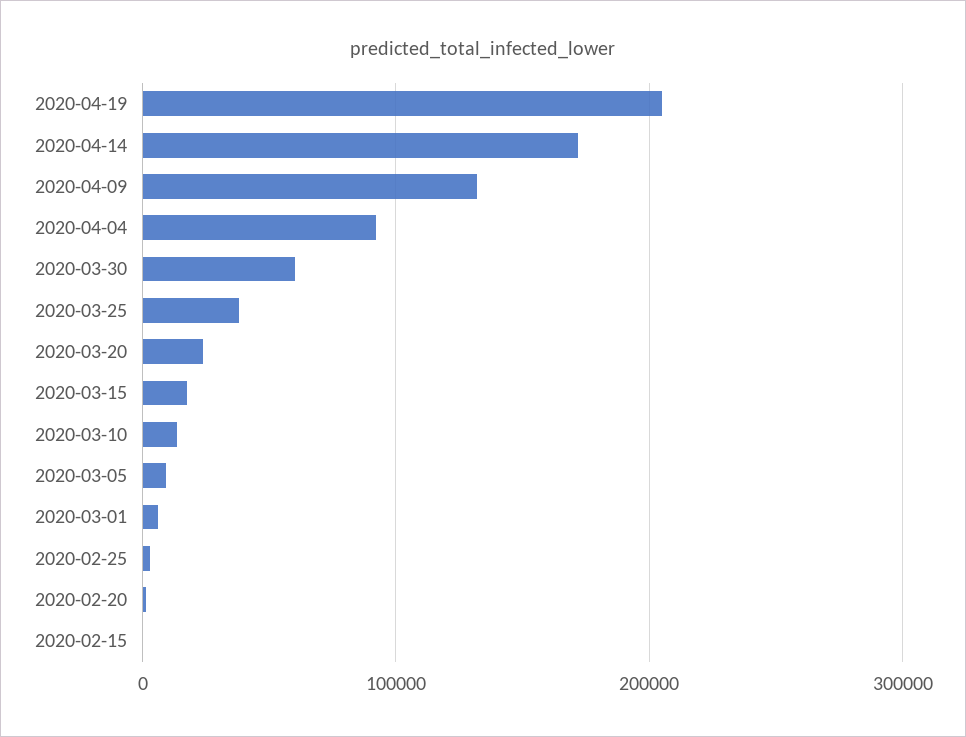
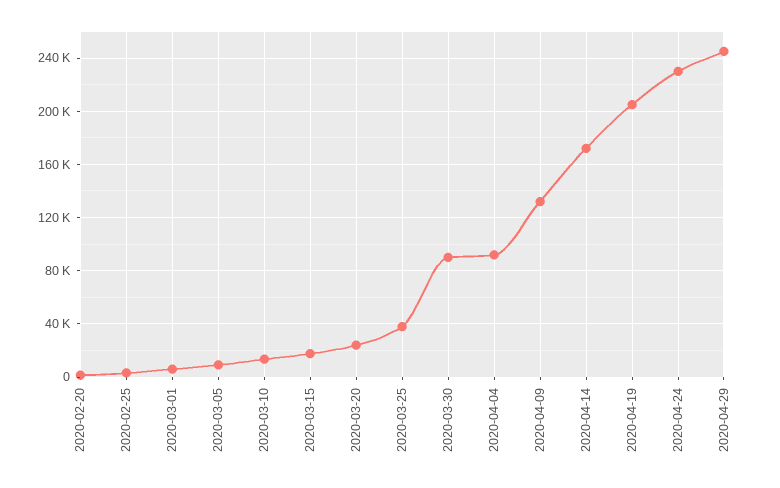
2020-03-30: 60000 -> 90000
2020-02-15: 0 -> none
2020-04-24: none -> 230000
2020-04-29: none -> 245000

